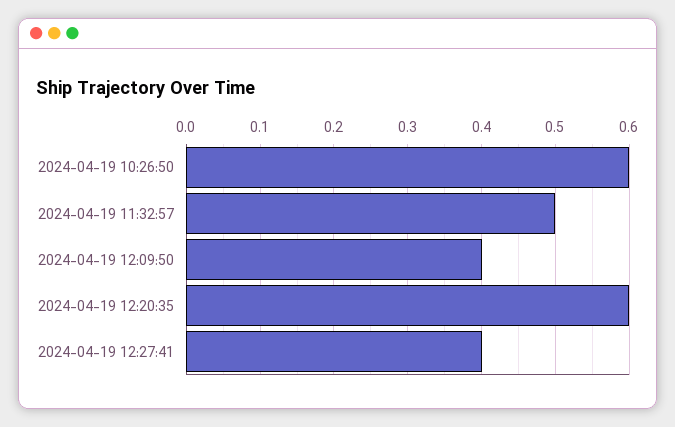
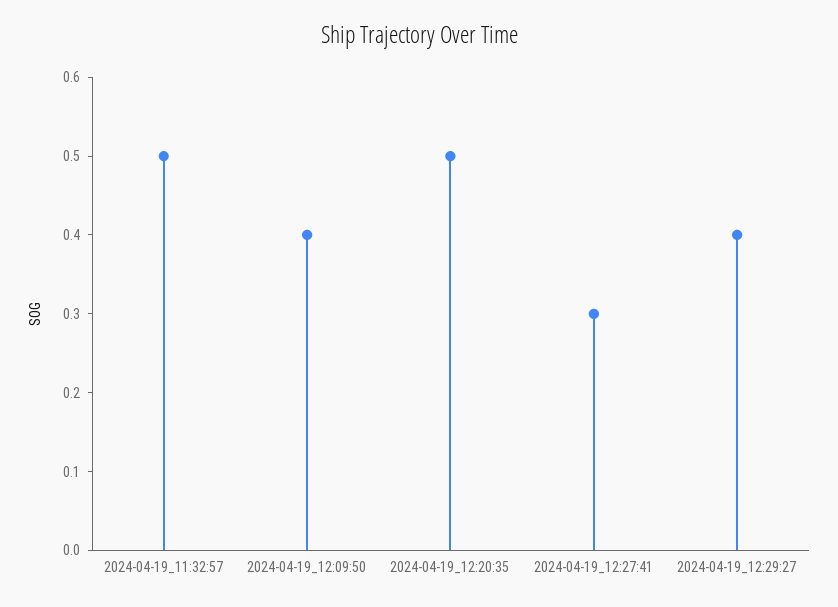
2024-04-19 10:26:50: 0.6 -> none
2024-04-19 12:20:35: 0.6 -> 0.5
2024-04-19 12:27:41: 0.4 -> 0.3
2024-04-19_12:29:27: none -> 0.4

